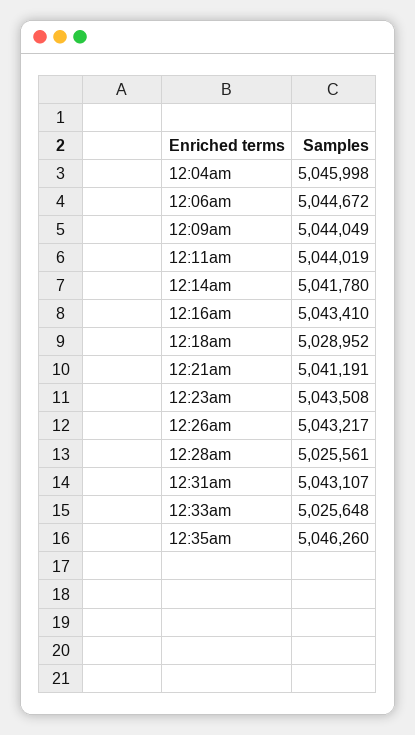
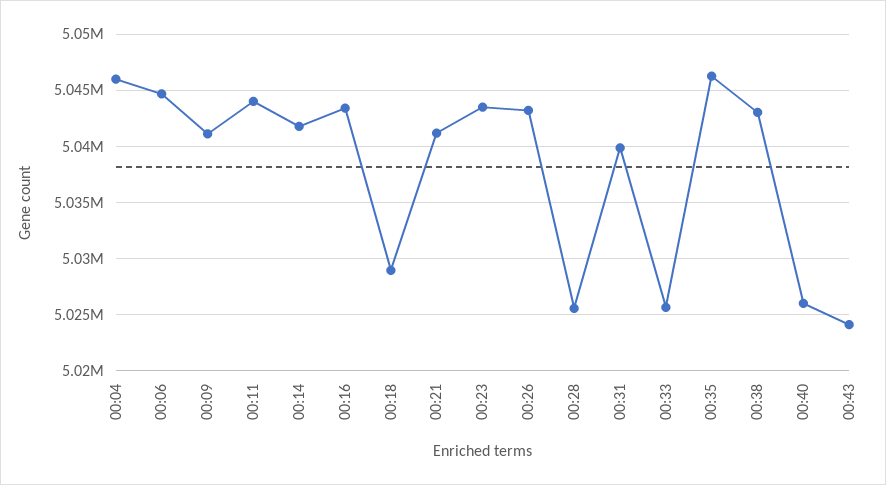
12:09am: 5044049 -> 5041000
12:31am: 5043107 -> 5040000
00:38: none -> 5043000
00:40: none -> 5026000
00:43: none -> 5024000

